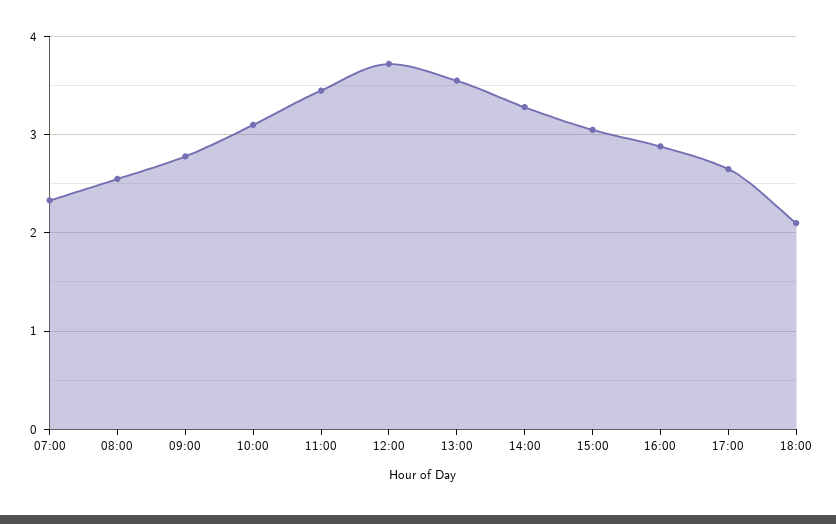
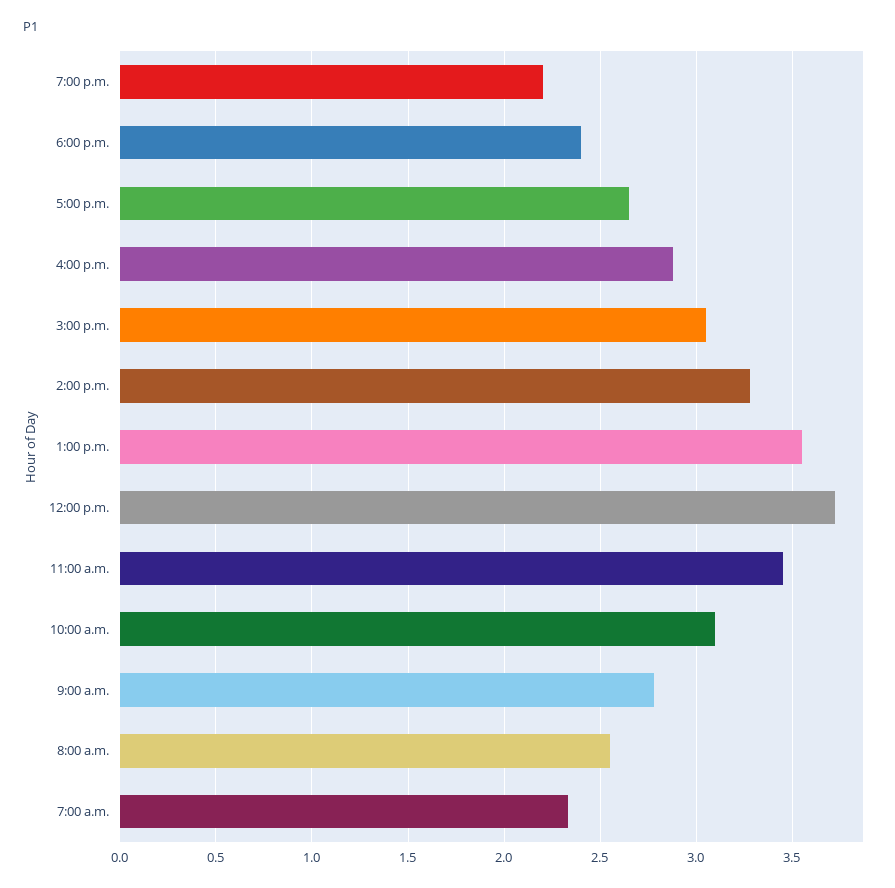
18:00: 2.1 -> 2.4
7:00 p.m.: none -> 2.2

